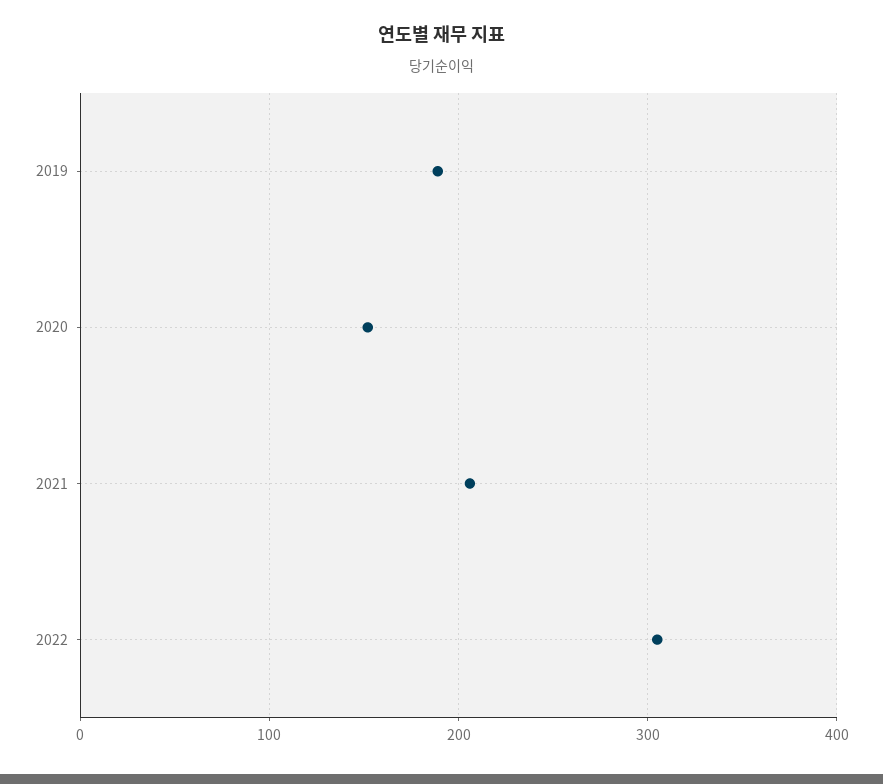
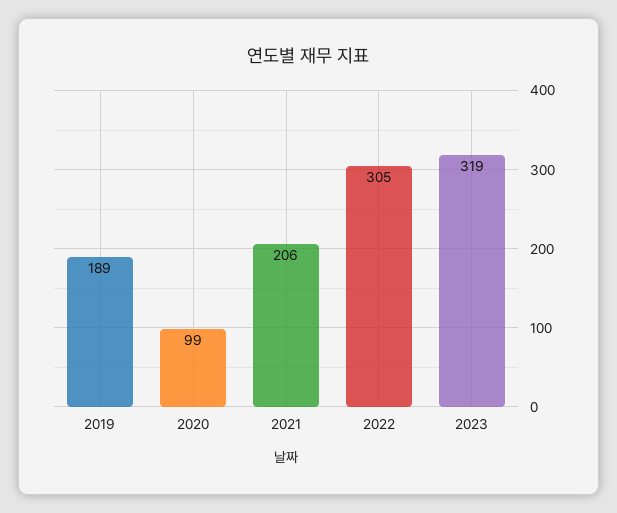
2020: 150 -> 99
2023: none -> 319

